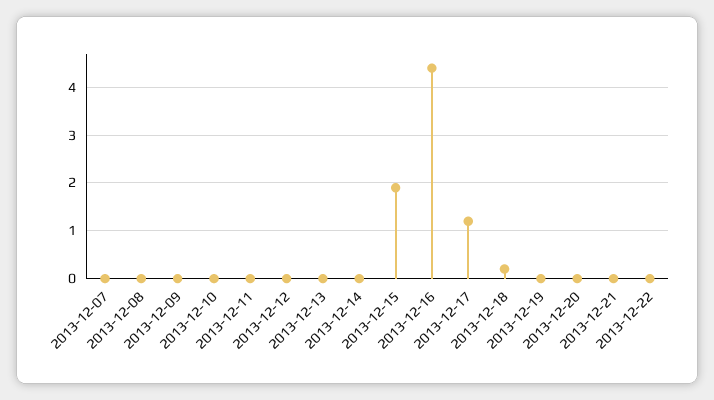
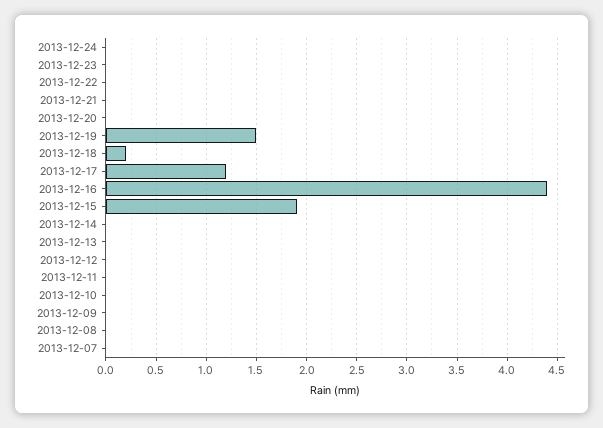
2013-12-19: 0 -> 1.5
2013-12-24: none -> 0
2013-12-23: none -> 0

